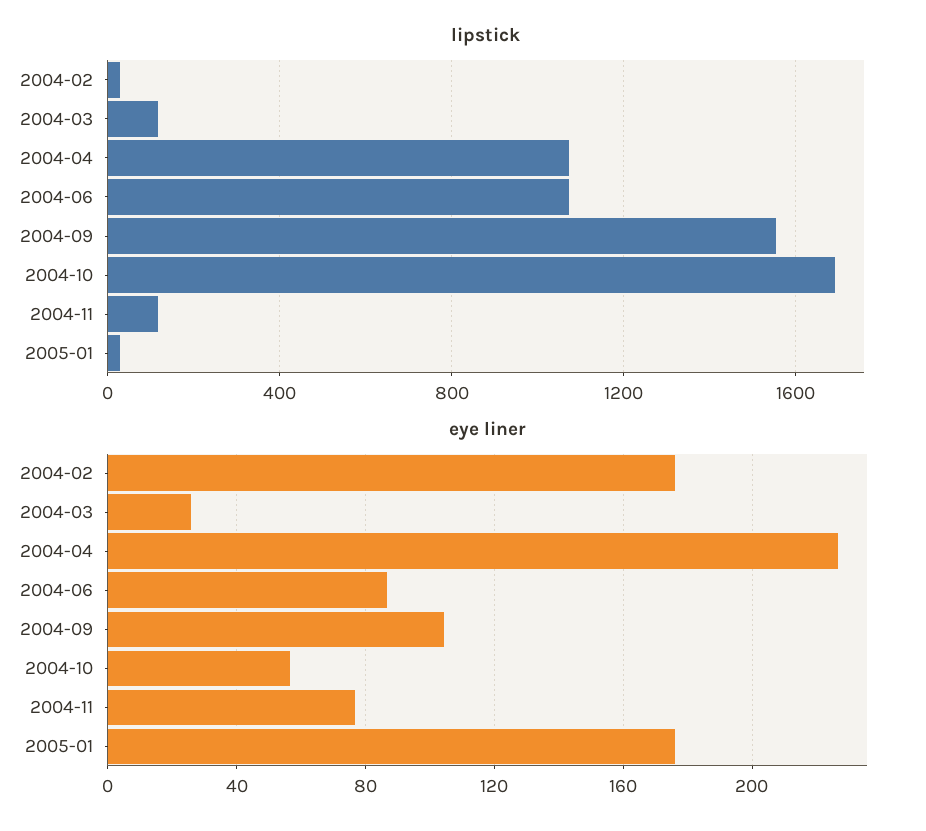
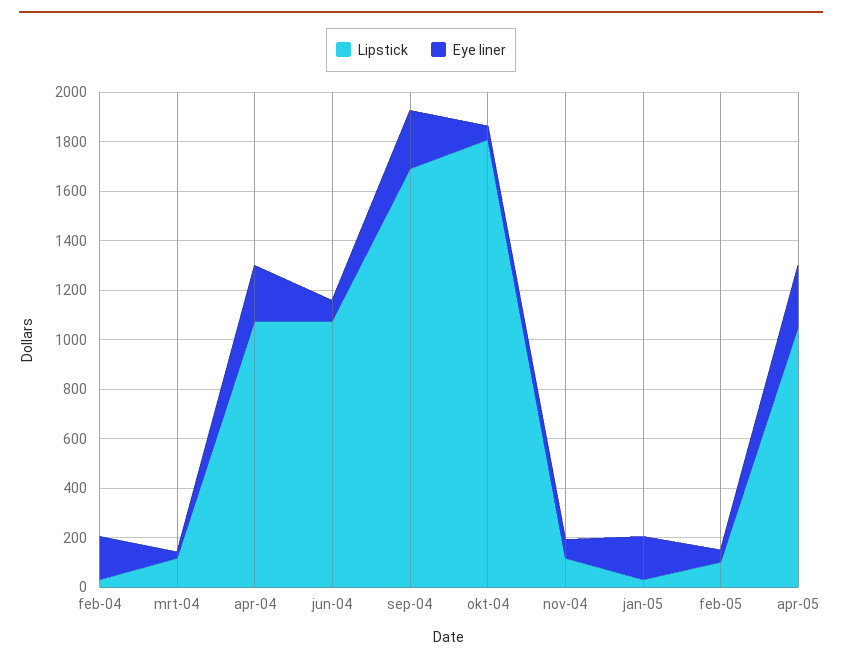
lipstick, 2004-09: 1550 -> 1700
lipstick, 2004-10: 1700 -> 1800
eye liner, 2004-09: 105 -> 250
lipstick, feb-05: none -> 100
eye liner, feb-05: none -> 50
lipstick, apr-05: none -> 1050
eye liner, apr-05: none -> 250

